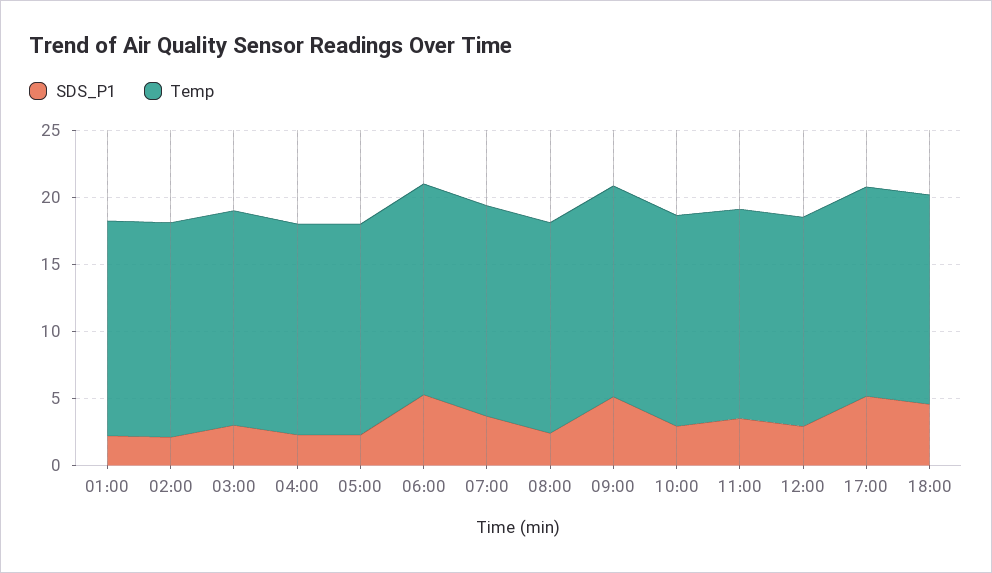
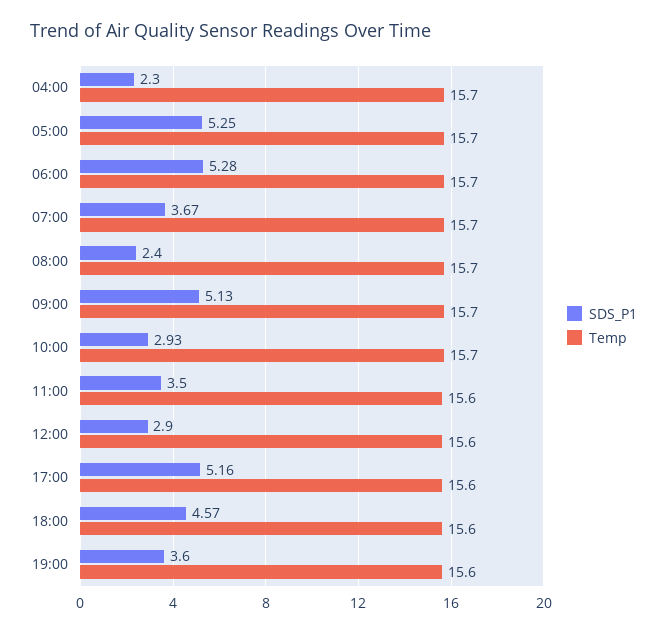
SDS_P1, 01:00: 2 -> none
Temp, 01:00: 16 -> none
SDS_P1, 02:00: 2 -> none
Temp, 02:00: 16 -> none
SDS_P1, 03:00: 3 -> none
Temp, 03:00: 16 -> none
SDS_P1, 05:00: 2 -> 5.25
SDS_P1, 19:00: none -> 3.6
Temp, 19:00: none -> 15.6

